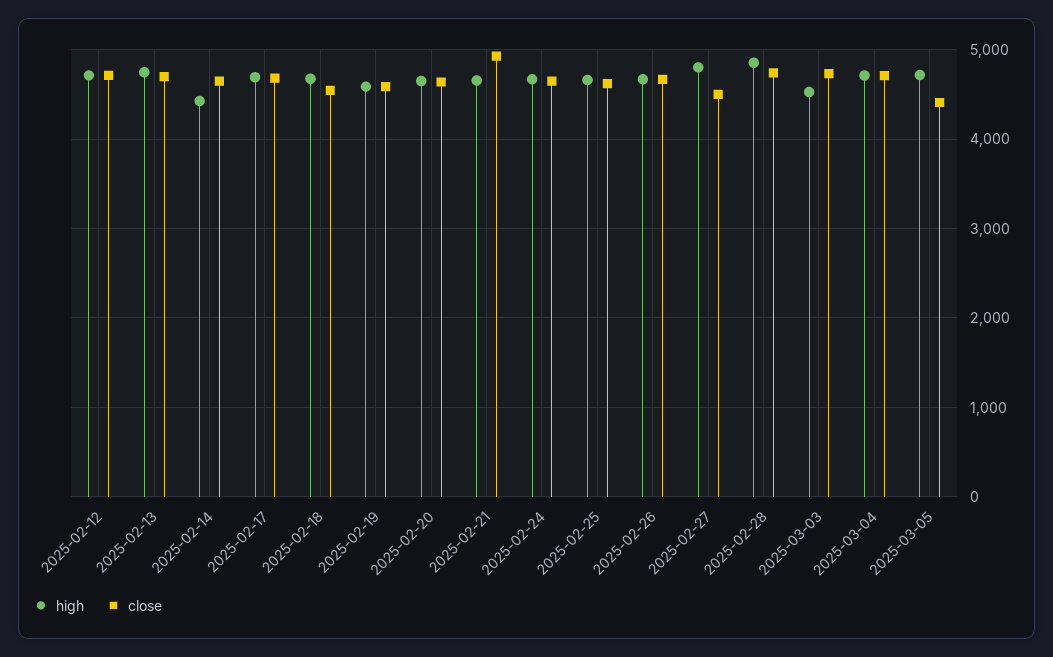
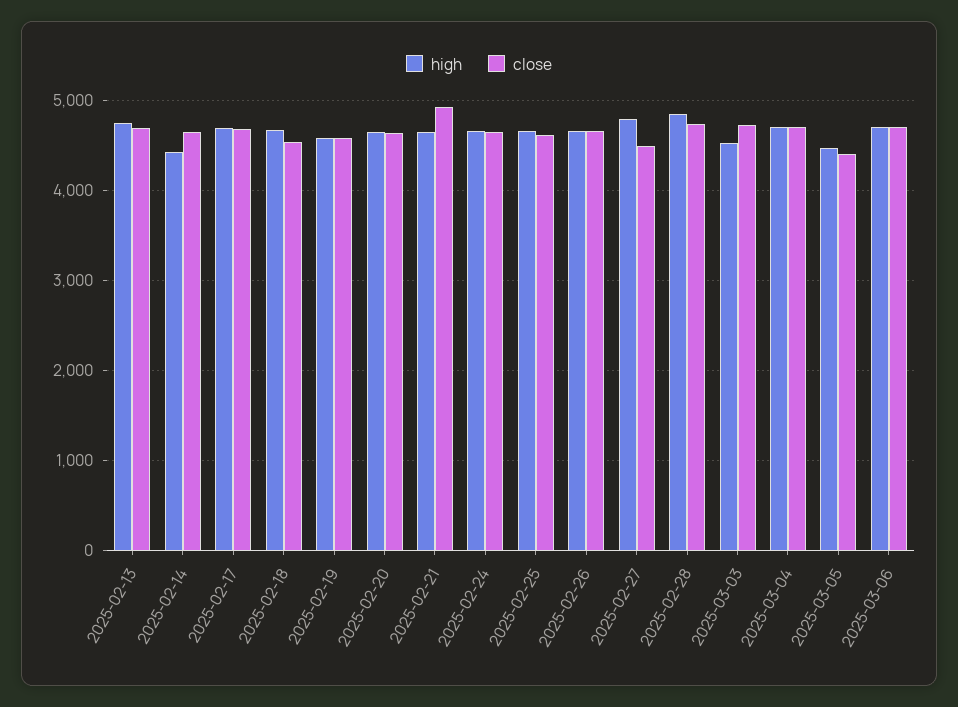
high, 2025-02-12: 4700 -> none
close, 2025-02-12: 4700 -> none
high, 2025-03-05: 4700 -> 4500
high, 2025-03-06: none -> 4700
close, 2025-03-06: none -> 4700

